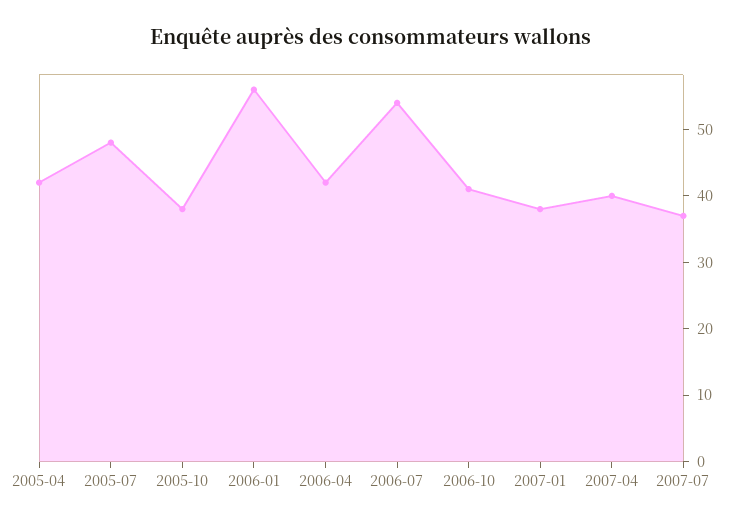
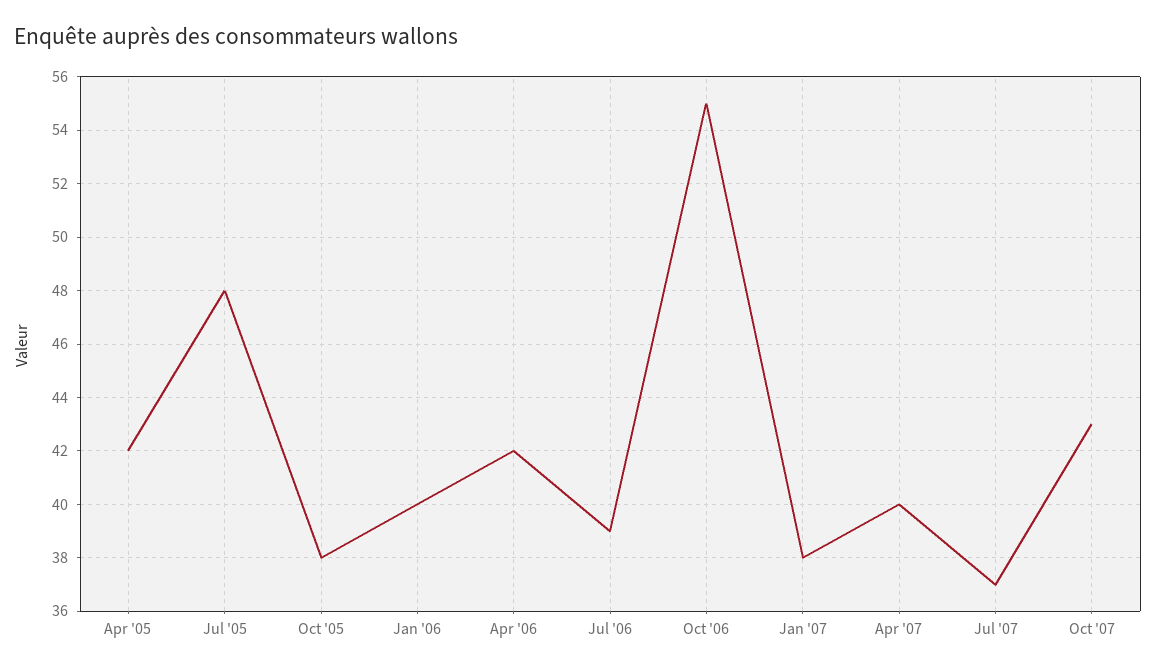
2006-01: 55 -> 40
2006-07: 55 -> 39
2006-10: 40 -> 55
Oct '07: none -> 43

